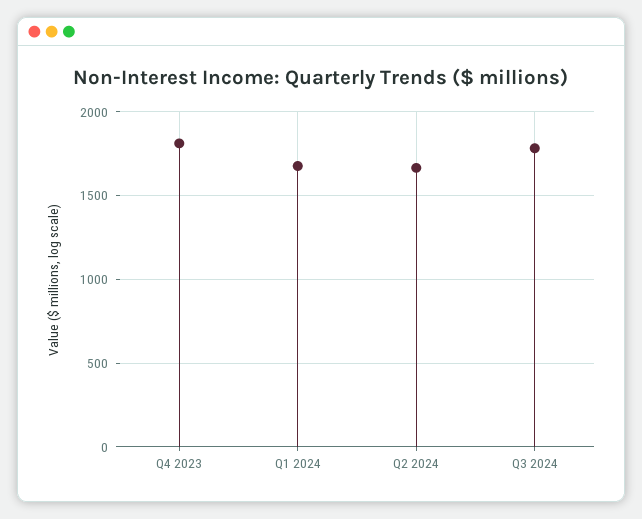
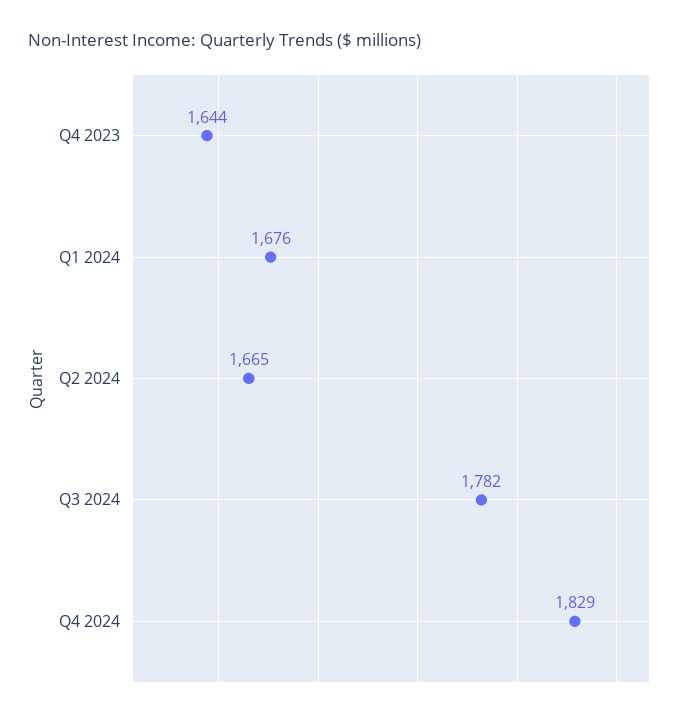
Q4 2023: 1800 -> 1644
Q4 2024: none -> 1829

